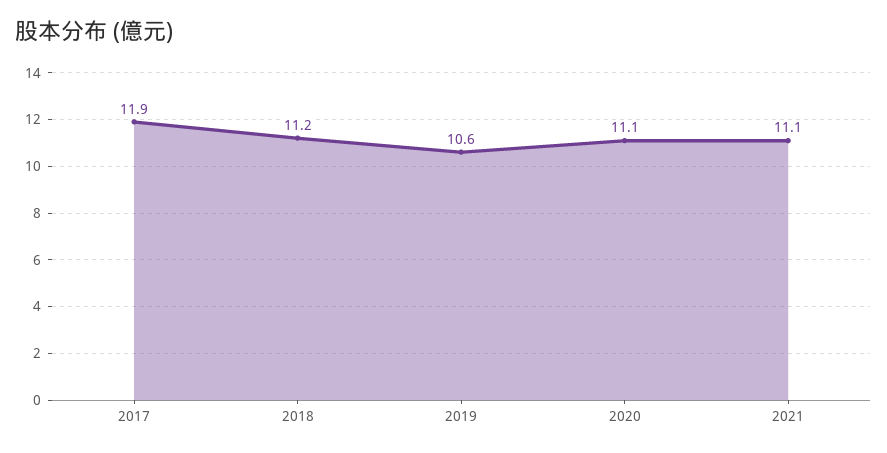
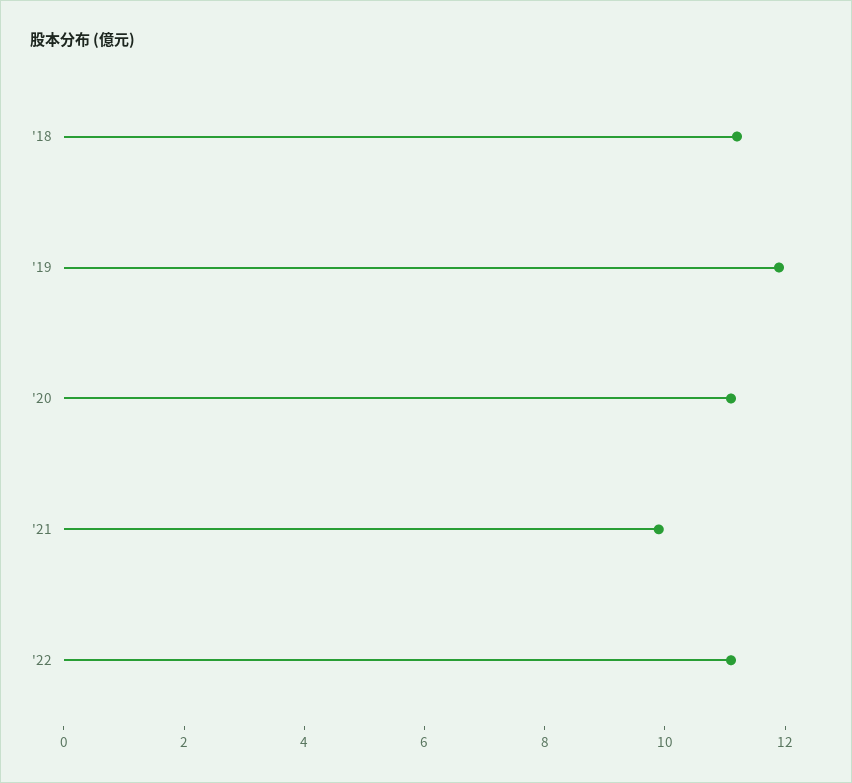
2017: 11.9 -> none
2019: 10.6 -> 12
2021: 11.1 -> 10
'22: none -> 11

